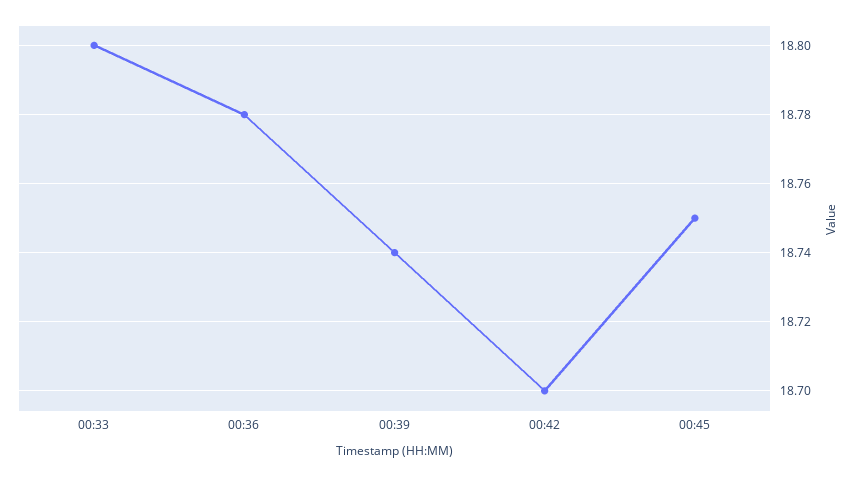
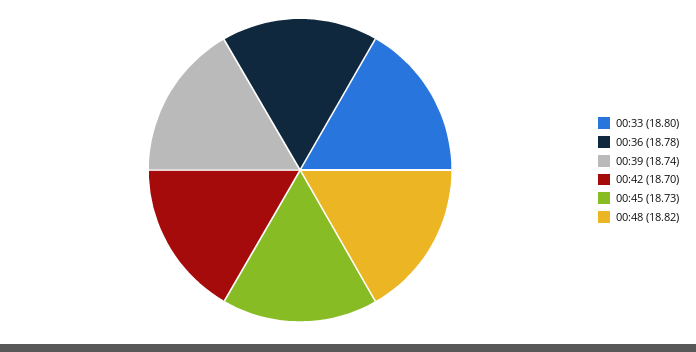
00:45: 18.75 -> 18.73
00:48: none -> 18.82

